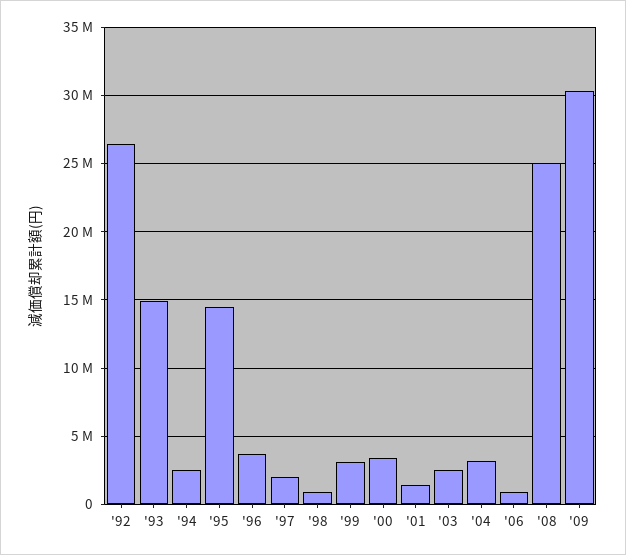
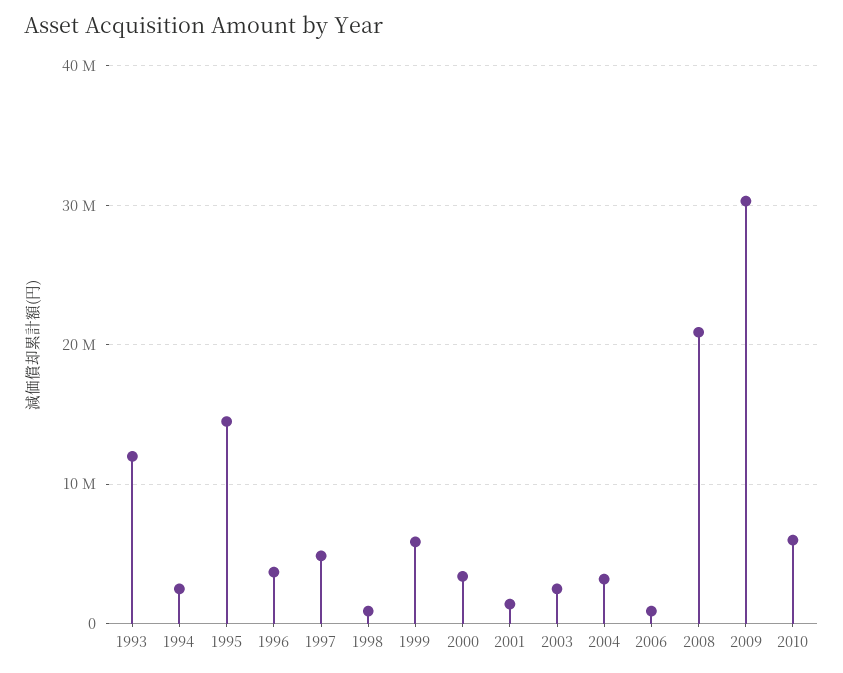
'92: 26500000 -> none
'93: 15000000 -> 12000000
'97: 2000000 -> 5000000
'99: 3000000 -> 6000000
'08: 25000000 -> 21000000
2010: none -> 6000000

